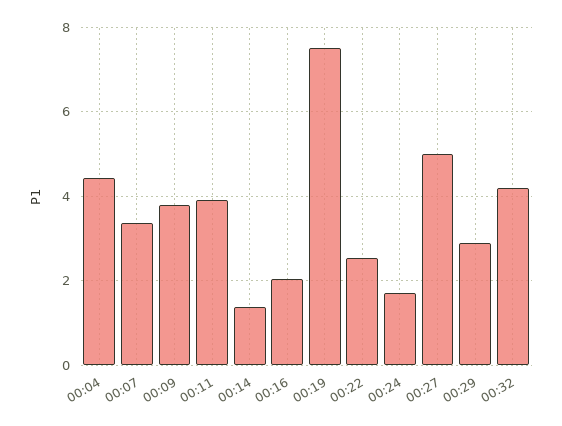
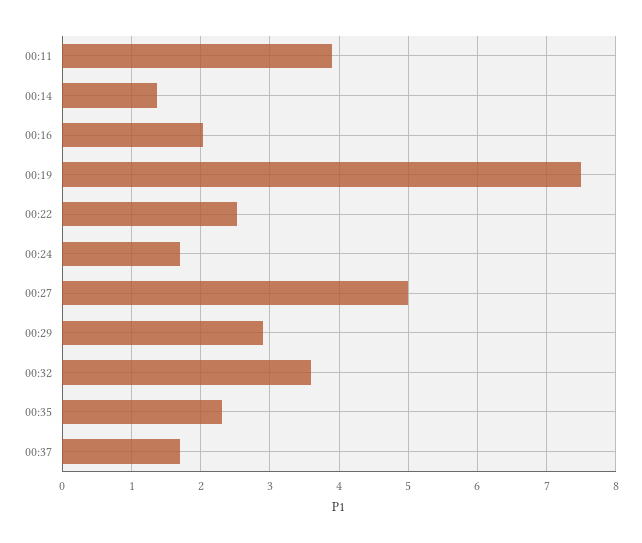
00:04: 4.4 -> none
00:07: 3.4 -> none
00:09: 3.8 -> none
00:32: 4.2 -> 3.6
00:35: none -> 2.3
00:37: none -> 1.7

